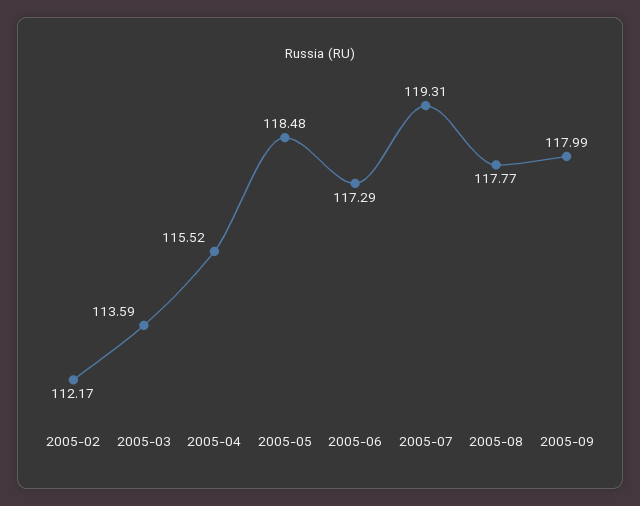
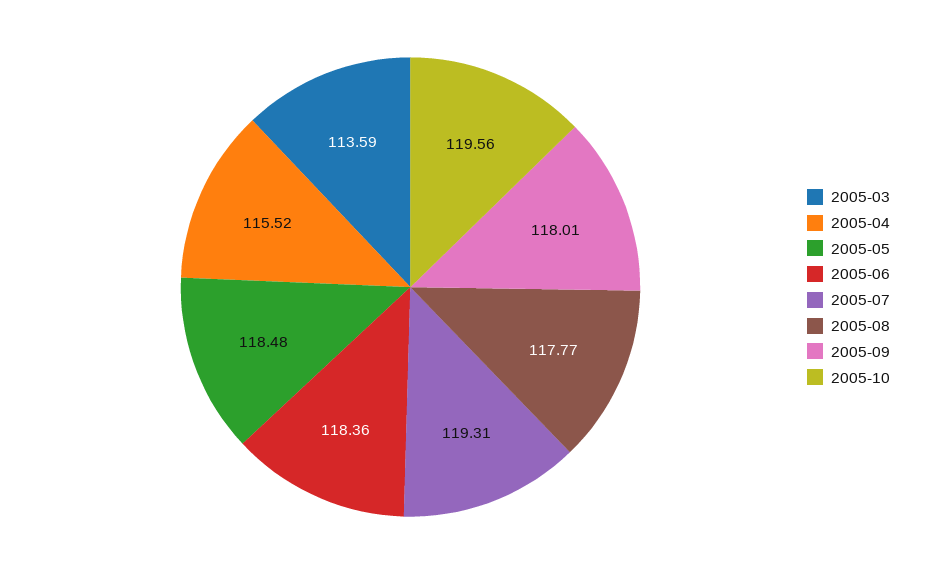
2005-02: 112.17 -> none
2005-06: 117.29 -> 118.36
2005-09: 117.99 -> 118.01
2005-10: none -> 119.56

